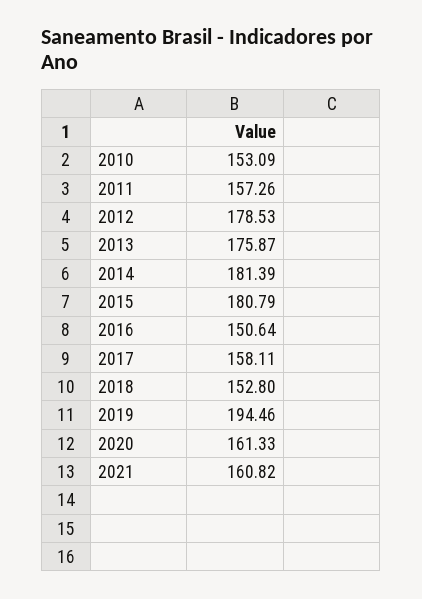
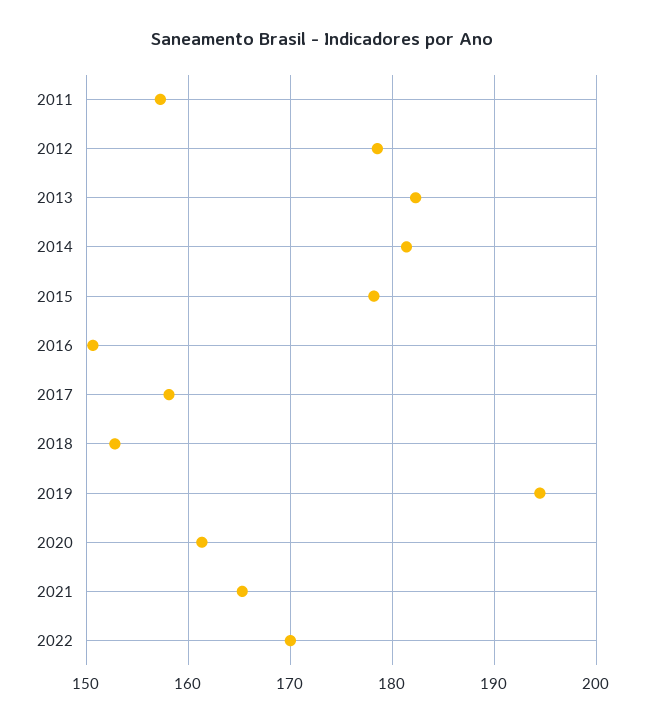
2010: 153.09 -> none
2013: 175.87 -> 182
2015: 180.79 -> 178
2021: 160.82 -> 165
2022: none -> 170

